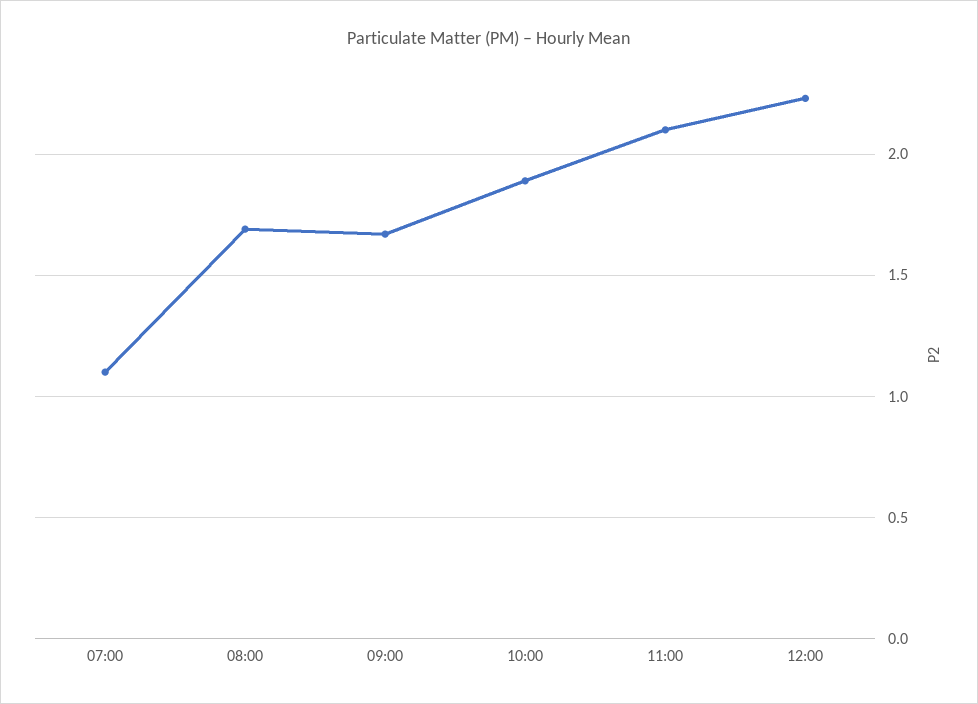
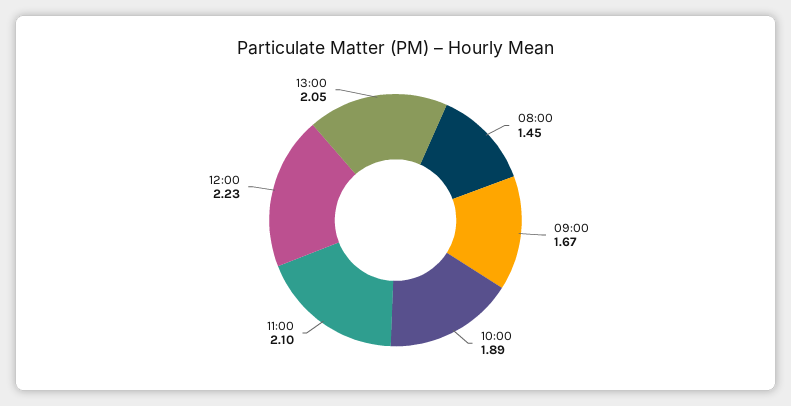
07:00: 1.1 -> none
08:00: 1.7 -> 1.45
13:00: none -> 2.05

